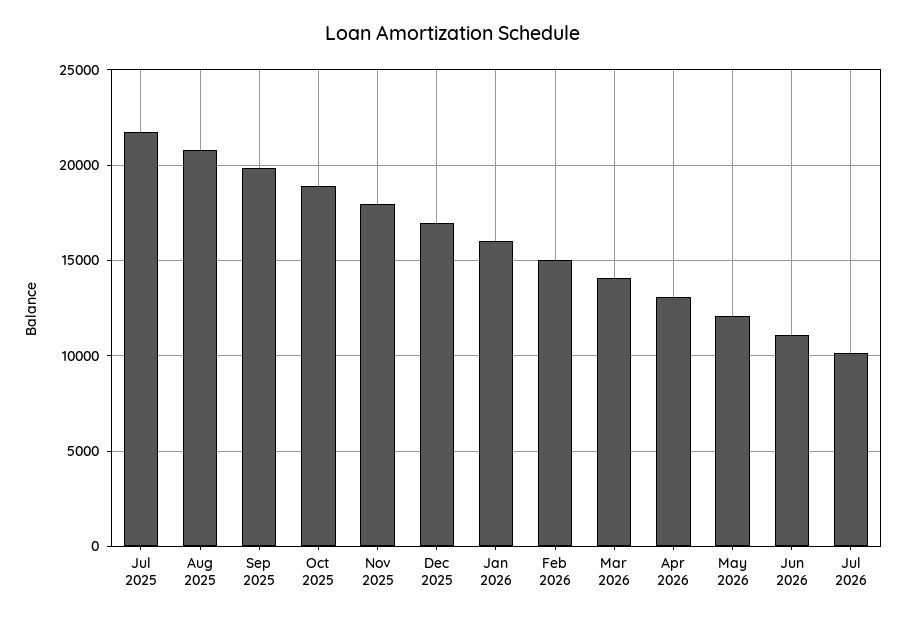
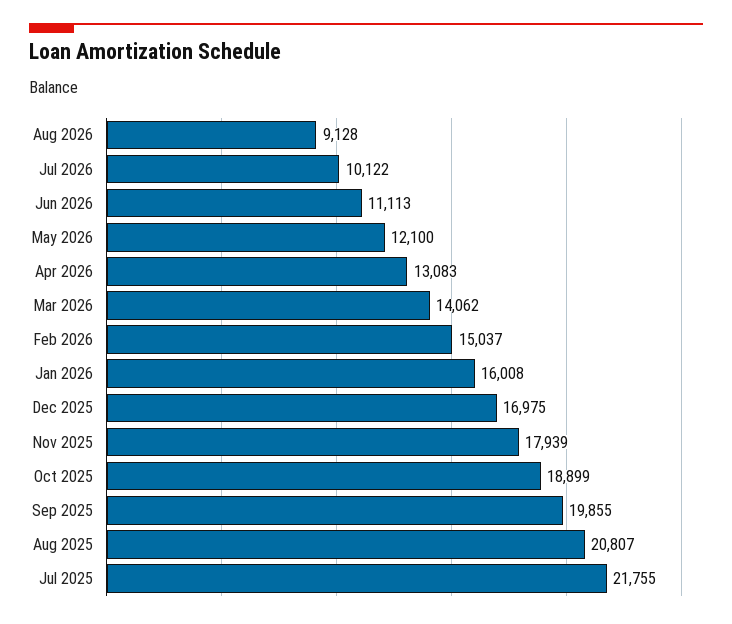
Aug 2026: none -> 9128

